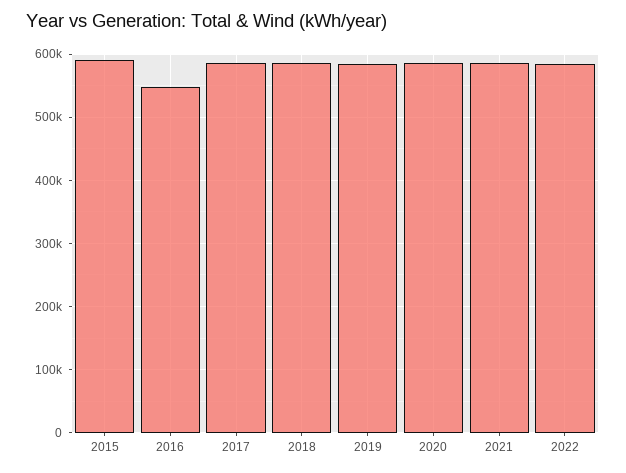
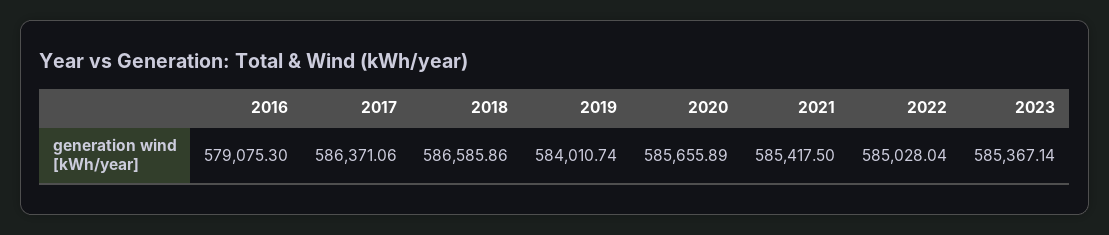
2015: 590000 -> none
2016: 550000 -> 579075.3
2023: none -> 585367.14

